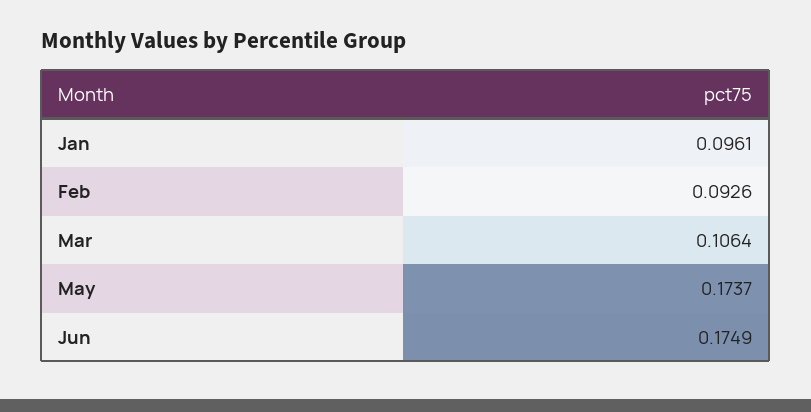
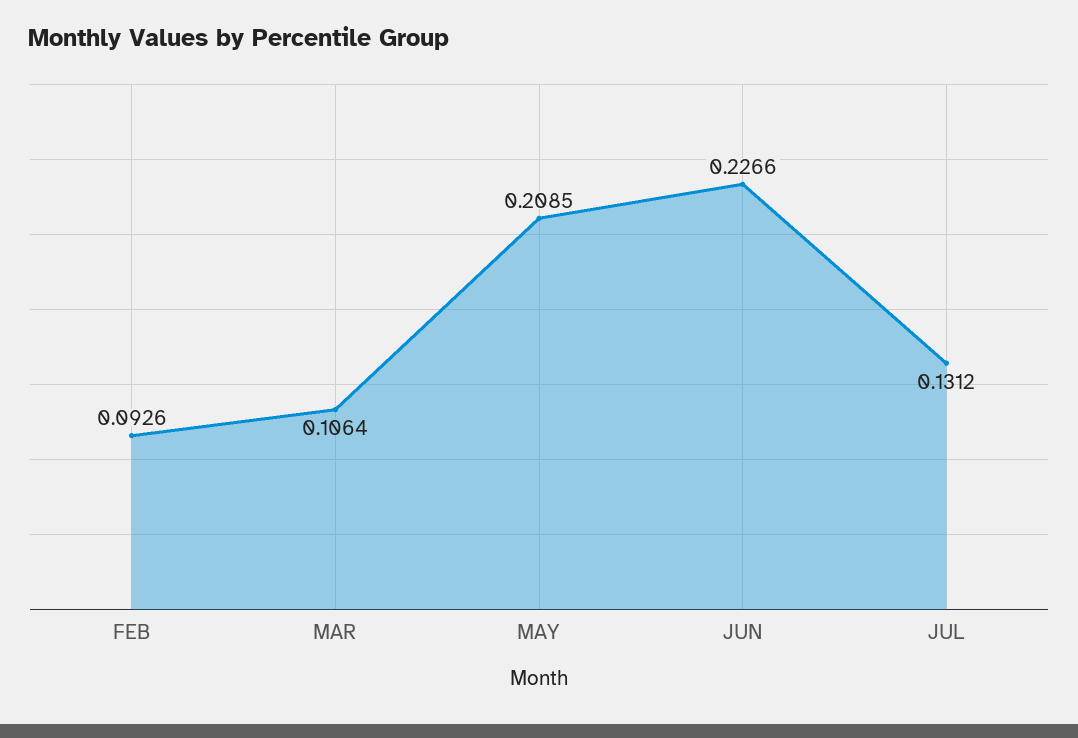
Jan: 0.0961 -> none
May: 0.1737 -> 0.2085
Jun: 0.1749 -> 0.2266
JUL: none -> 0.1312

